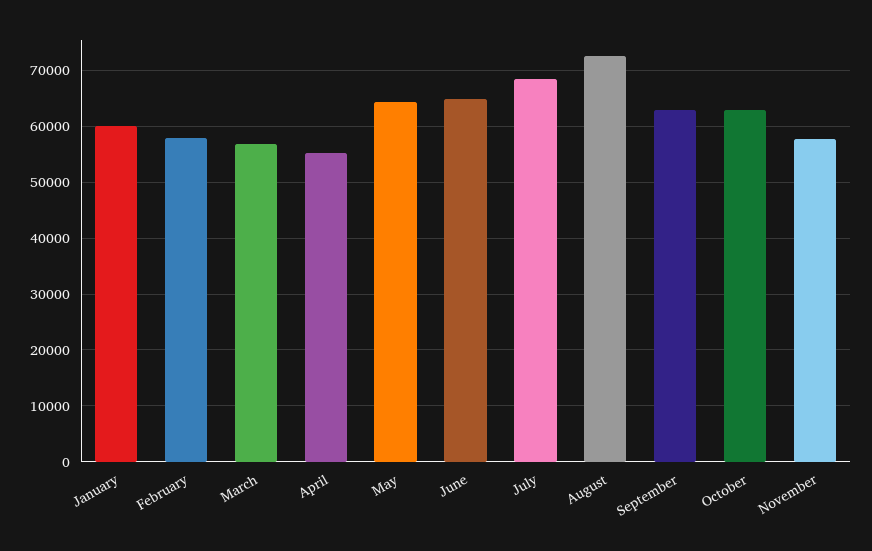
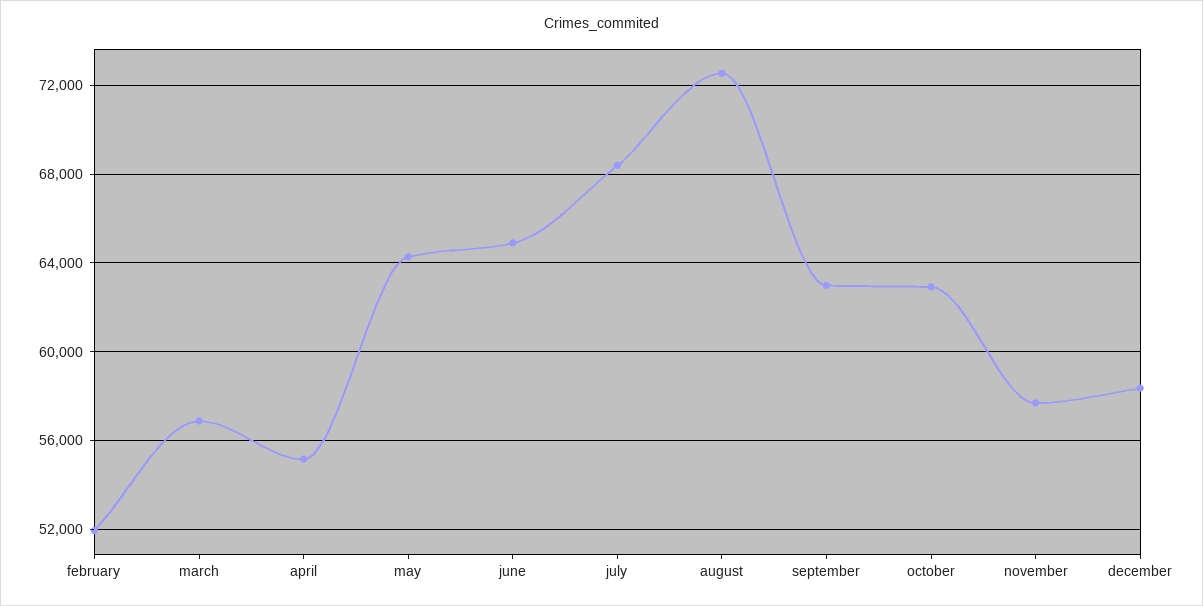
January: 60000 -> none
February: 58000 -> 52000
december: none -> 58500

